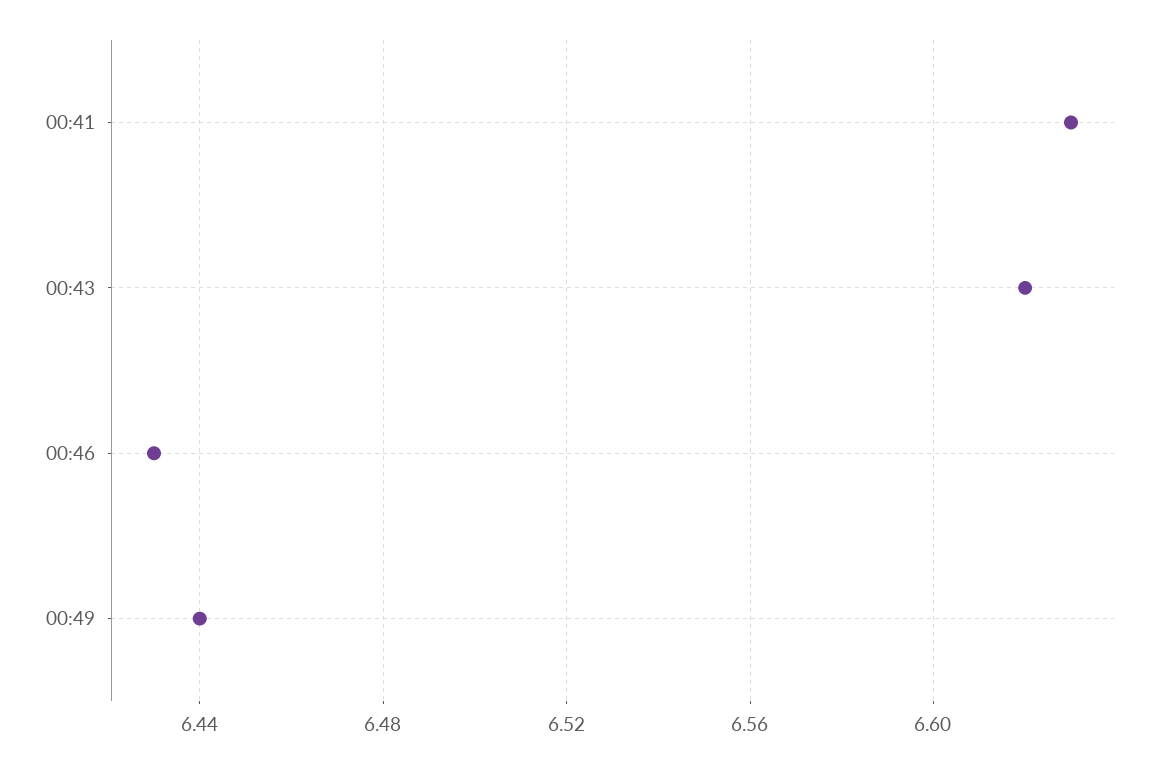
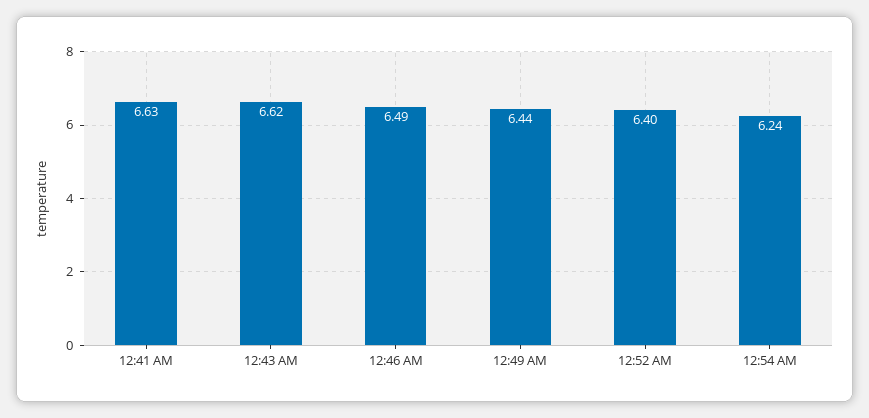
00:46: 6.43 -> 6.49
12:52 AM: none -> 6.4
12:54 AM: none -> 6.24

